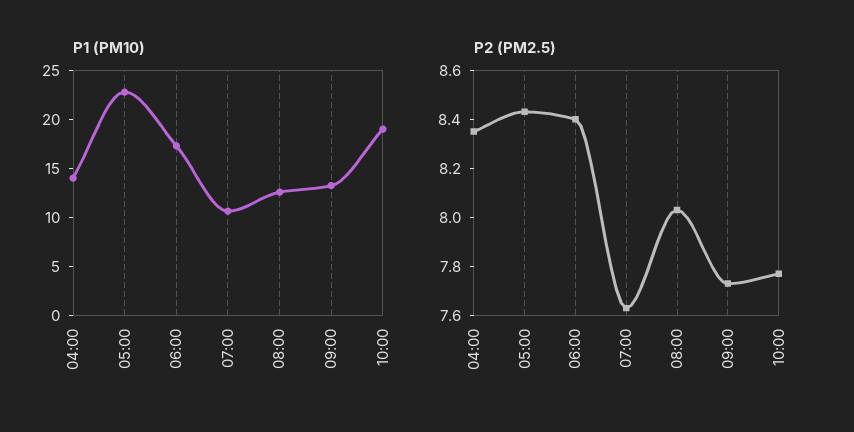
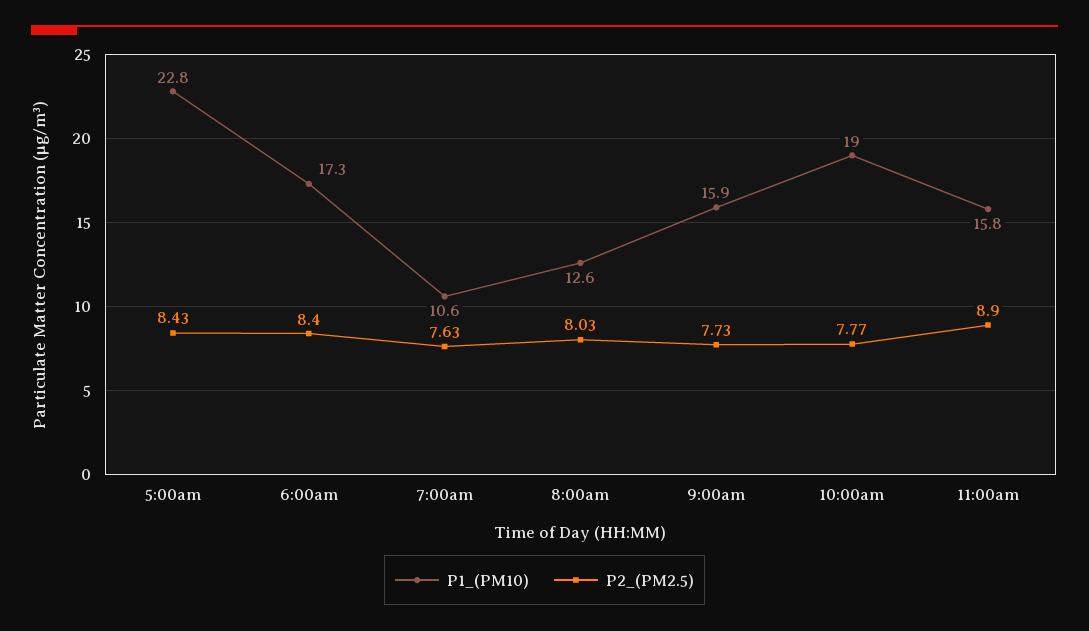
P1 (PM10), 04:00: 14 -> none
P1 (PM10), 09:00: 13 -> 15.9
P2 (PM2.5), 04:00: 8.35 -> none
P1 (PM10), 11:00am: none -> 15.8
P2 (PM2.5), 11:00am: none -> 8.9

